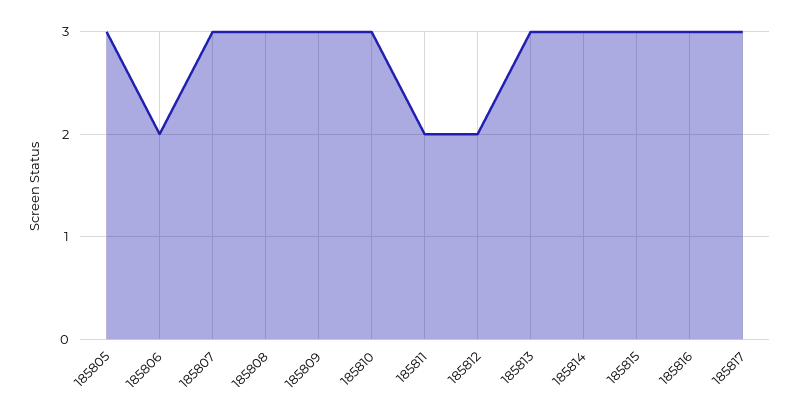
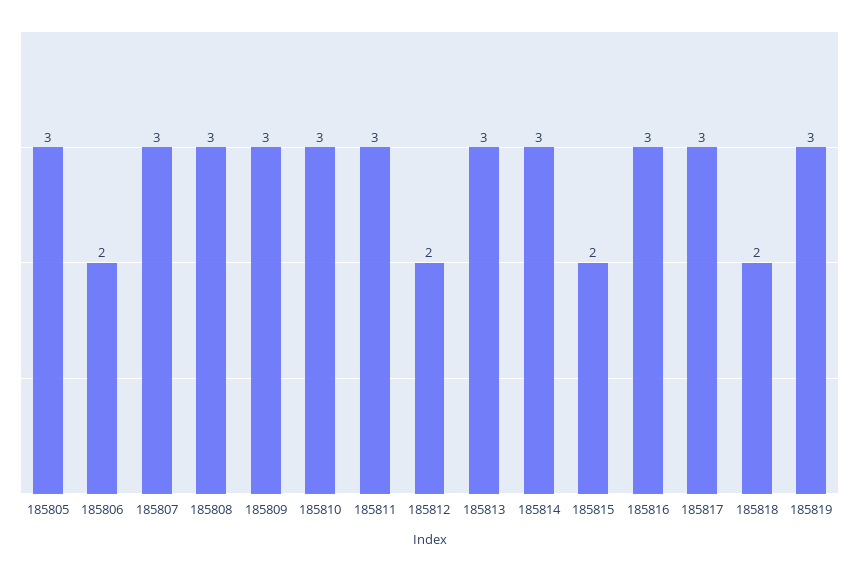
185811: 2 -> 3
185815: 3 -> 2
185818: none -> 2
185819: none -> 3

